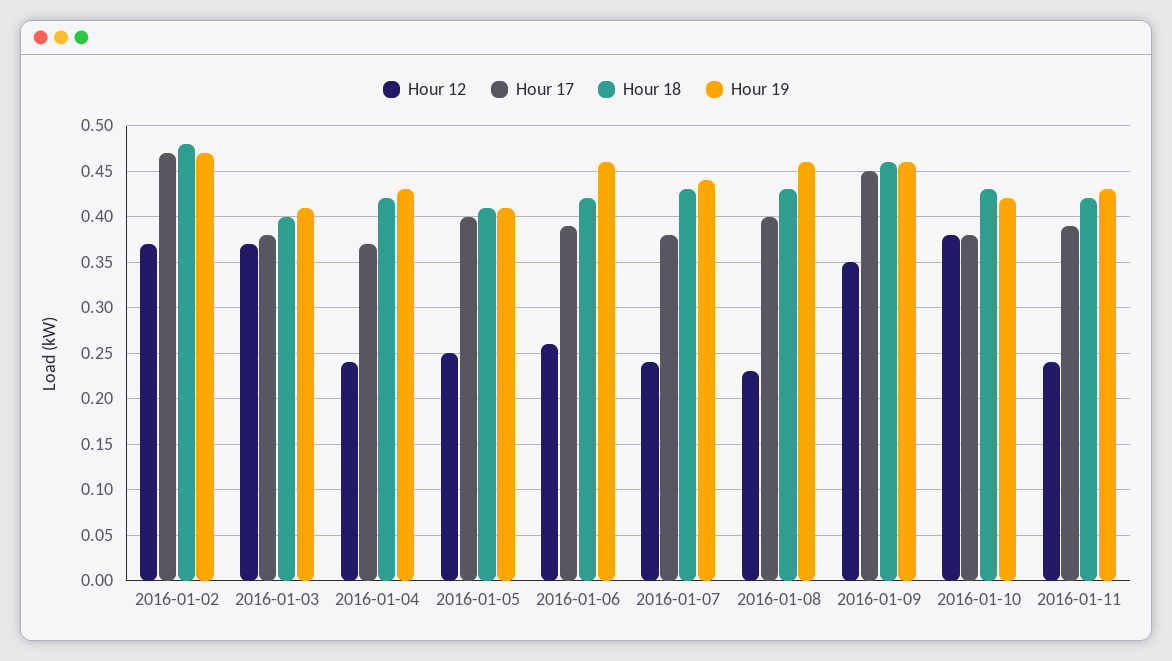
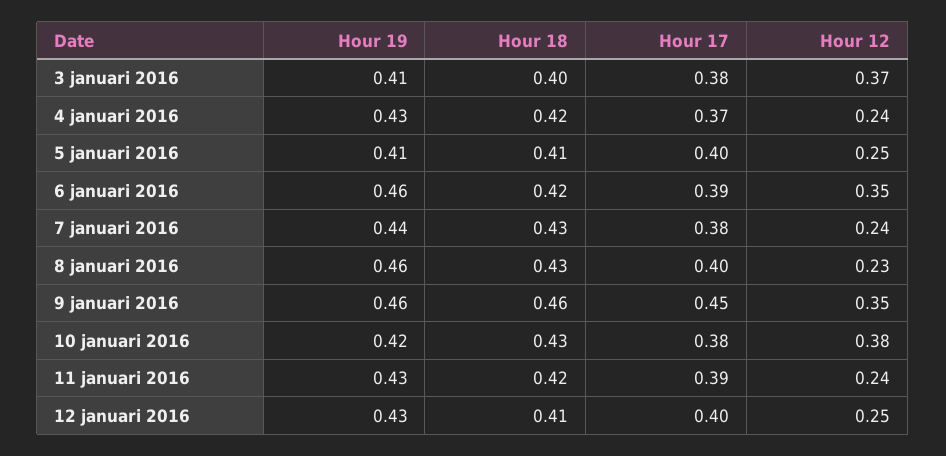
Hour 12, 2016-01-02: 0.37 -> none
Hour 17, 2016-01-02: 0.47 -> none
Hour 18, 2016-01-02: 0.48 -> none
Hour 19, 2016-01-02: 0.47 -> none
Hour 12, 2016-01-06: 0.26 -> 0.35
Hour 19, 12 januari 2016: none -> 0.43
Hour 18, 12 januari 2016: none -> 0.41
Hour 17, 12 januari 2016: none -> 0.4
Hour 12, 12 januari 2016: none -> 0.25

